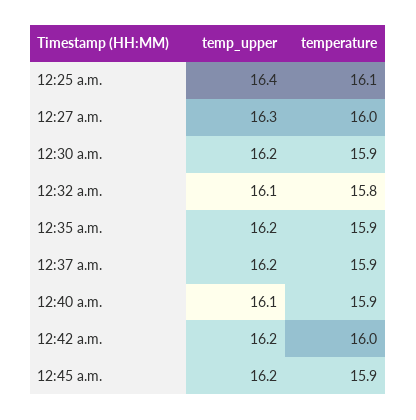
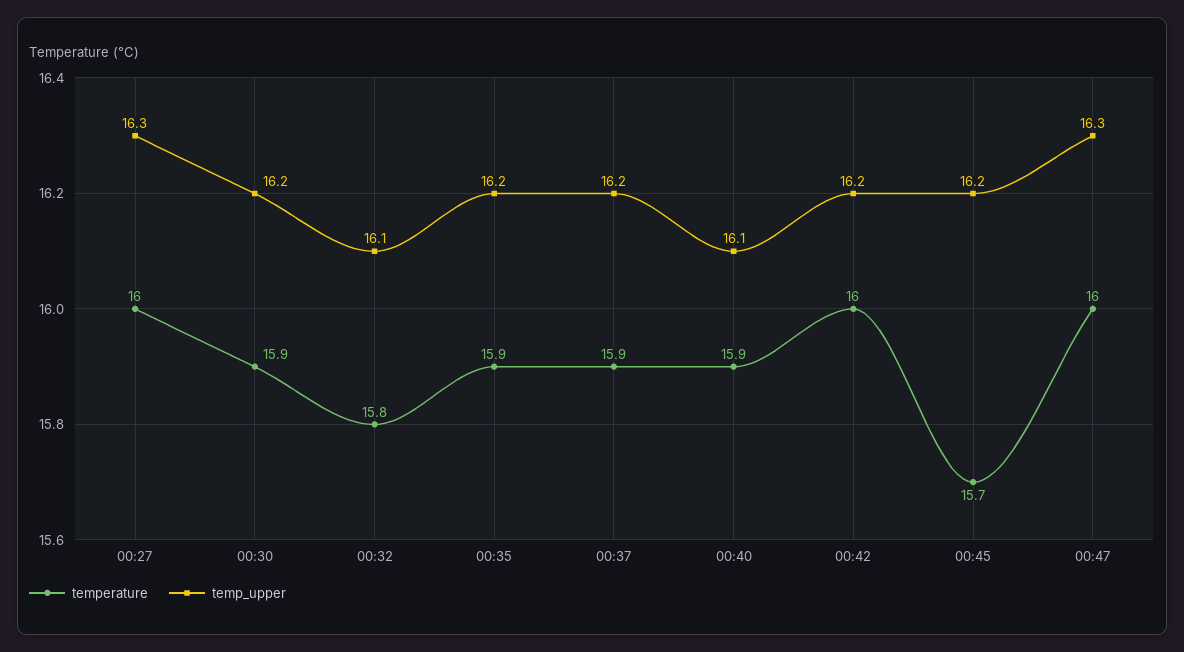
temp_upper, 12:25 a.m.: 16.4 -> none
temperature, 12:25 a.m.: 16.1 -> none
temperature, 12:45 a.m.: 15.9 -> 15.7
temperature, 00:47: none -> 16
temp_upper, 00:47: none -> 16.3

